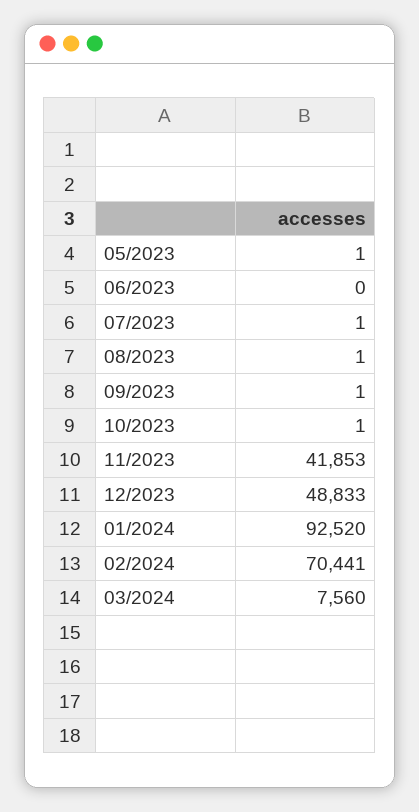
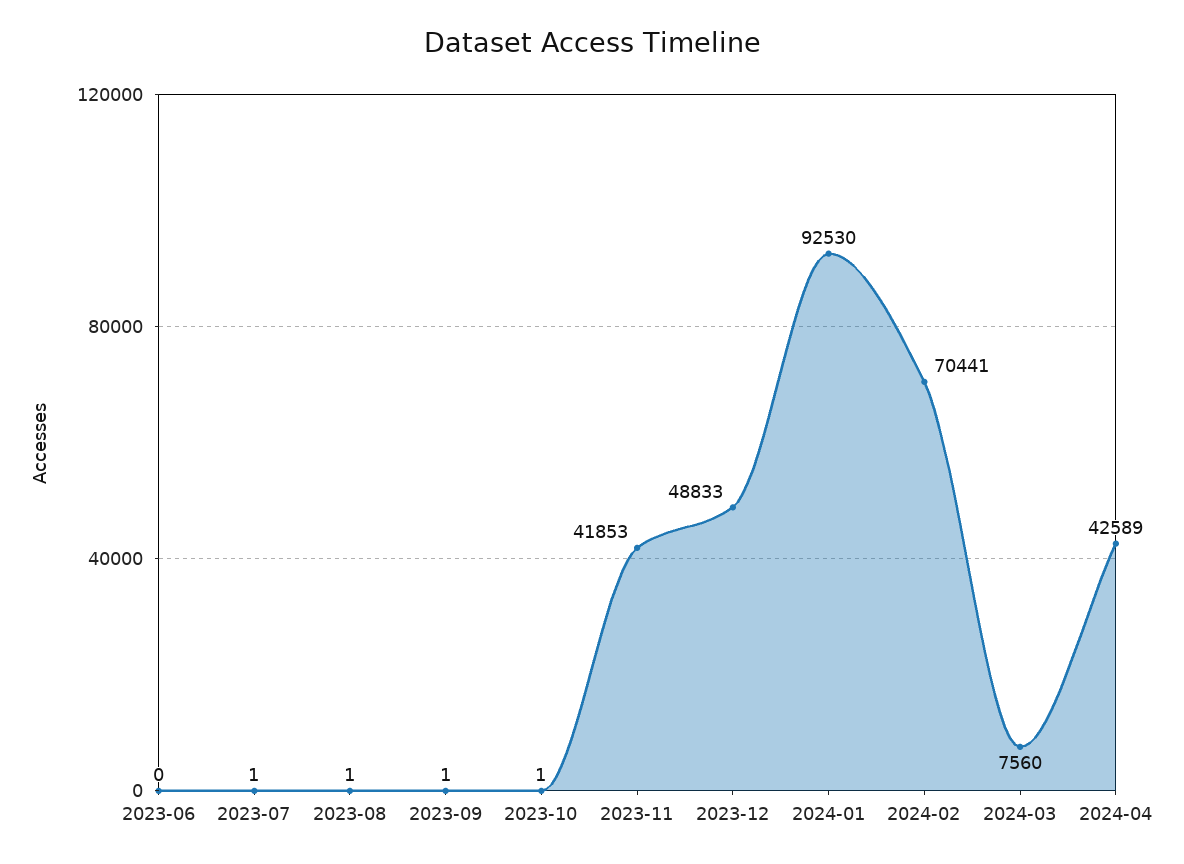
05/2023: 1 -> none
01/2024: 92520 -> 92530
2024-04: none -> 42589

